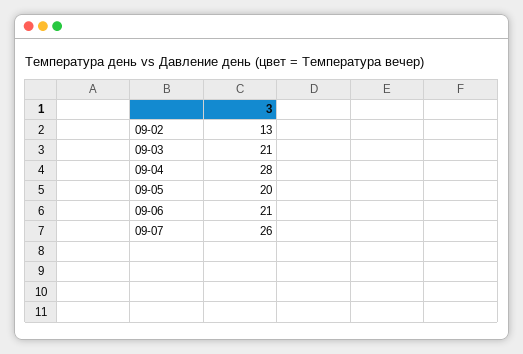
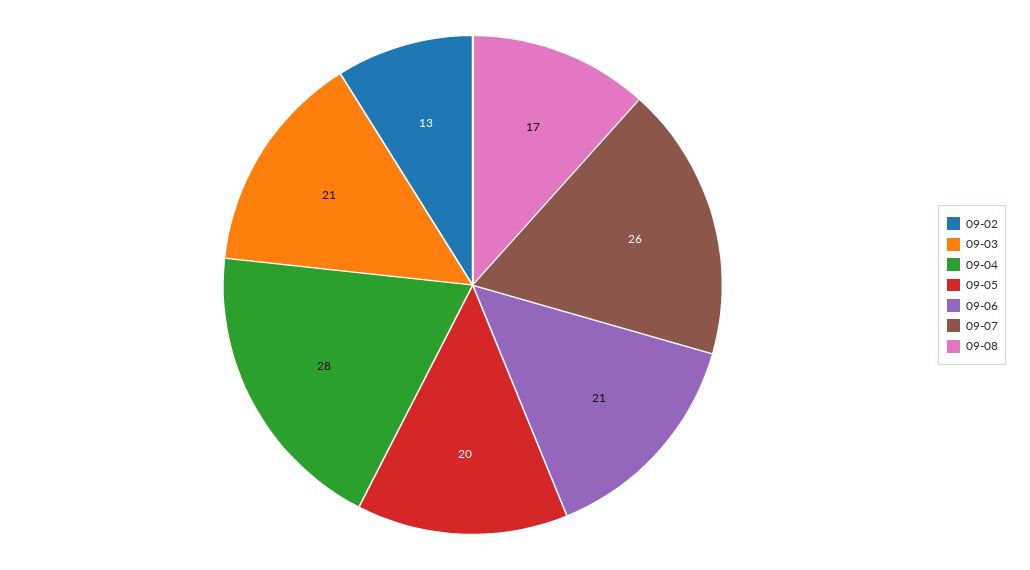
09-08: none -> 17

